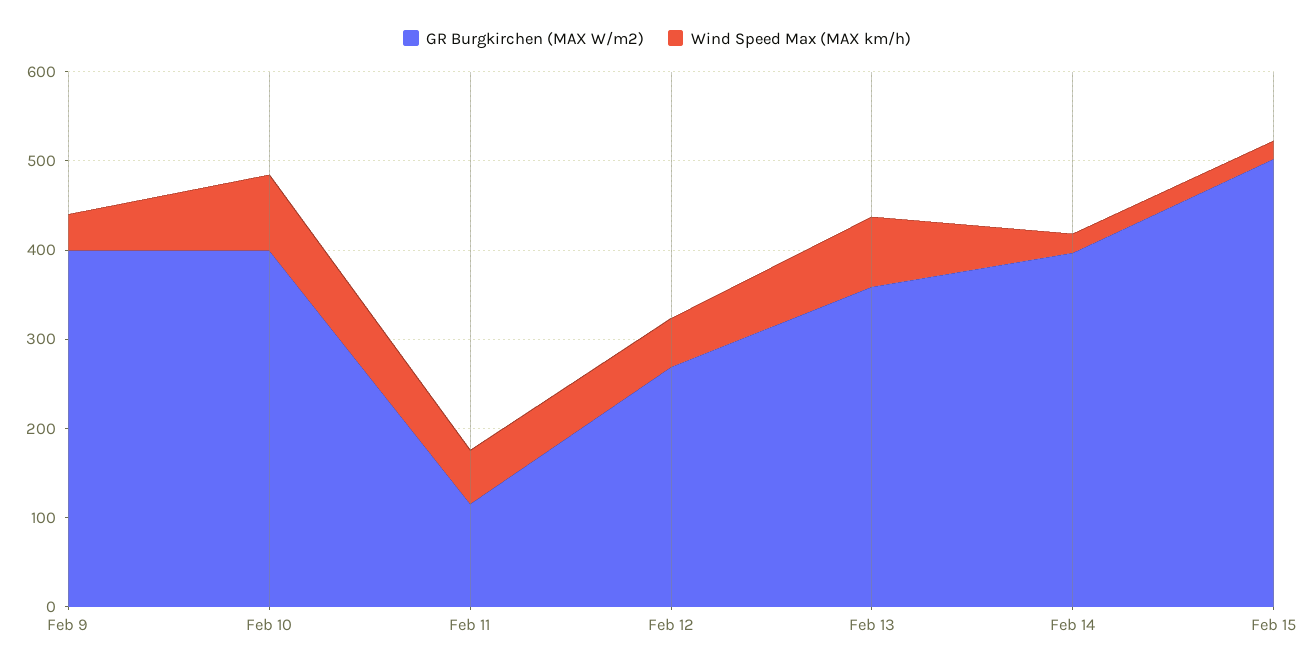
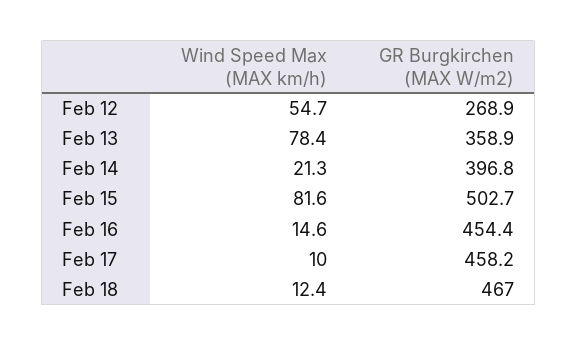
GR Burgkirchen (MAX W/m2), Feb 9: 400 -> none
Wind Speed Max (MAX km/h), Feb 9: 40 -> none
GR Burgkirchen (MAX W/m2), Feb 10: 400 -> none
Wind Speed Max (MAX km/h), Feb 10: 80 -> none
GR Burgkirchen (MAX W/m2), Feb 11: 120 -> none
Wind Speed Max (MAX km/h), Feb 11: 60 -> none
Wind Speed Max (MAX km/h), Feb 15: 20 -> 81.6
Wind Speed Max (MAX km/h), Feb 16: none -> 14.6
GR Burgkirchen (MAX W/m2), Feb 16: none -> 454.4
Wind Speed Max (MAX km/h), Feb 17: none -> 10
GR Burgkirchen (MAX W/m2), Feb 17: none -> 458.2
Wind Speed Max (MAX km/h), Feb 18: none -> 12.4
GR Burgkirchen (MAX W/m2), Feb 18: none -> 467

